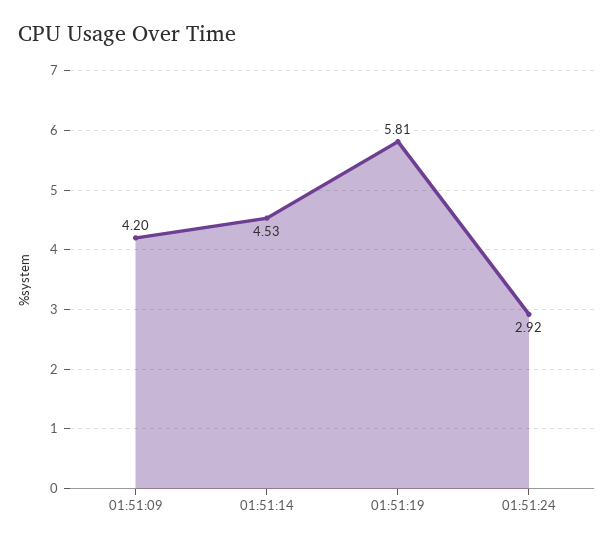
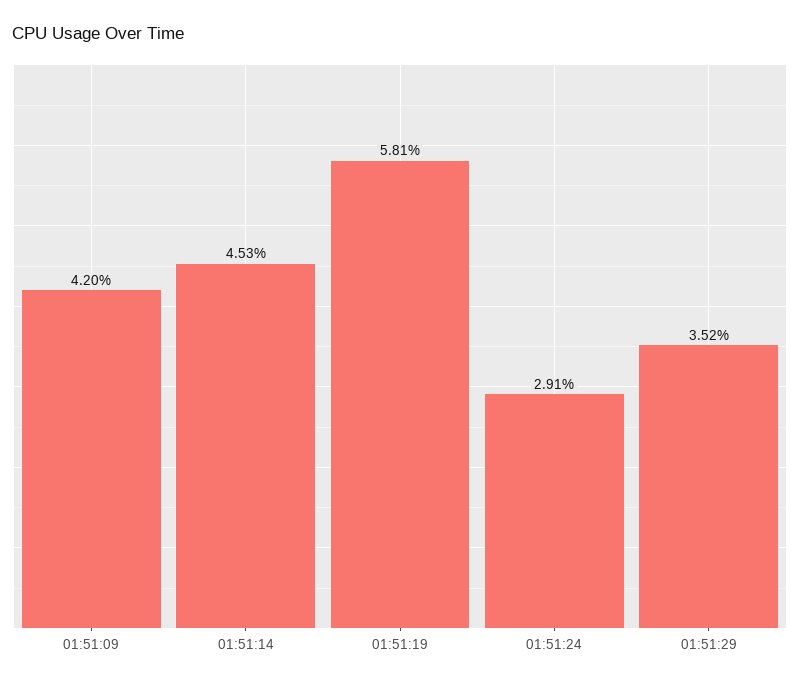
01:51:24: 2.92 -> 2.91
01:51:29: none -> 3.52

